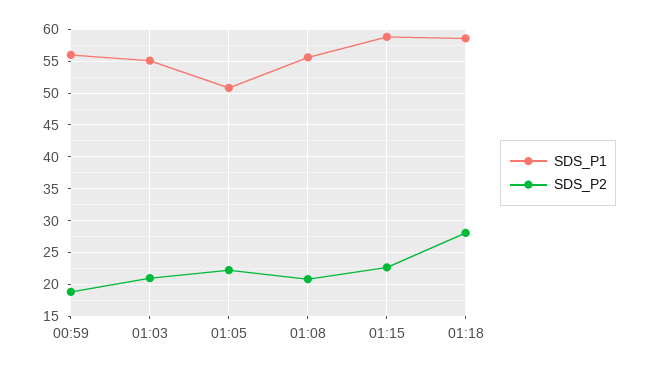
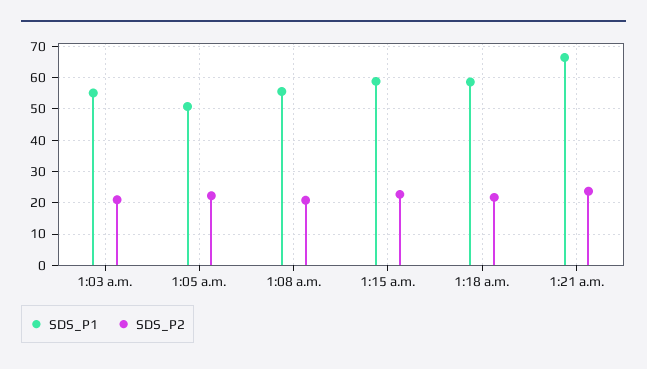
SDS_P1, 00:59: 56 -> none
SDS_P2, 00:59: 19 -> none
SDS_P2, 01:18: 28 -> 22
SDS_P1, 1:21 a.m.: none -> 66
SDS_P2, 1:21 a.m.: none -> 24

